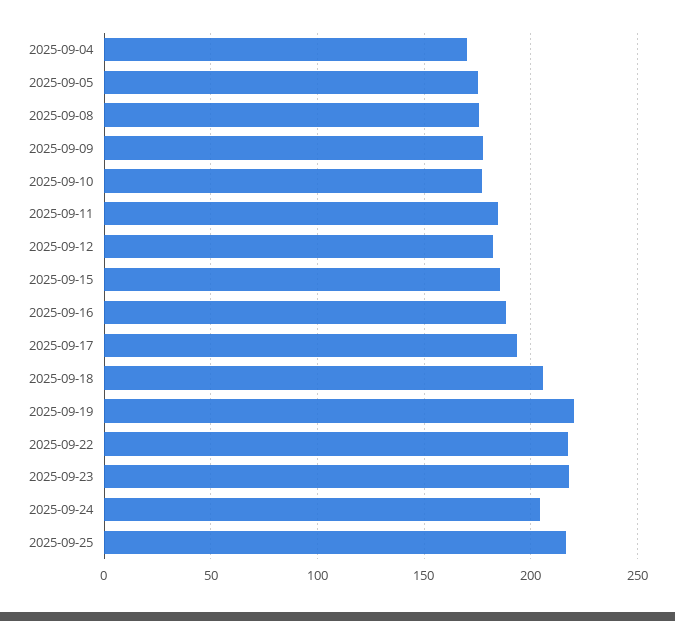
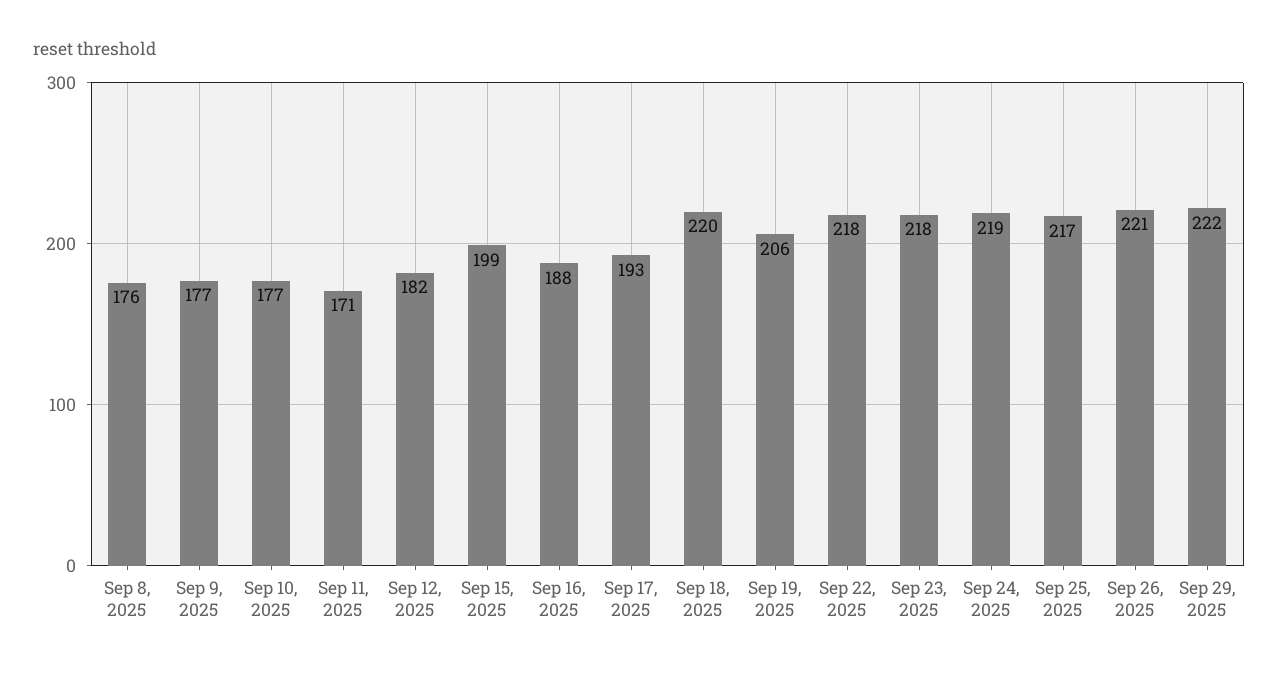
2025-09-04: 170 -> none
2025-09-05: 175 -> none
2025-09-11: 185 -> 171
2025-09-15: 185 -> 199
2025-09-18: 205 -> 220
2025-09-19: 220 -> 206
2025-09-24: 205 -> 219
Sep 26, 2025: none -> 221
Sep 29, 2025: none -> 222

